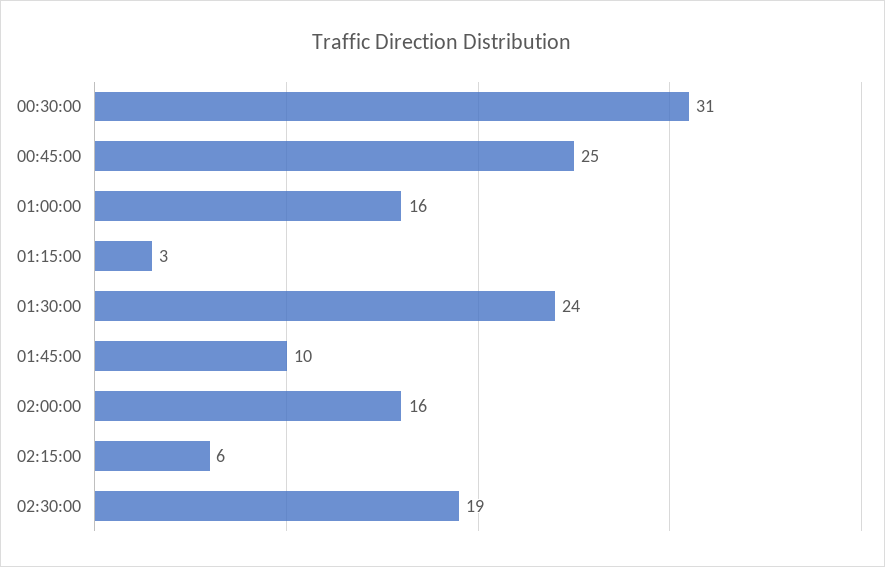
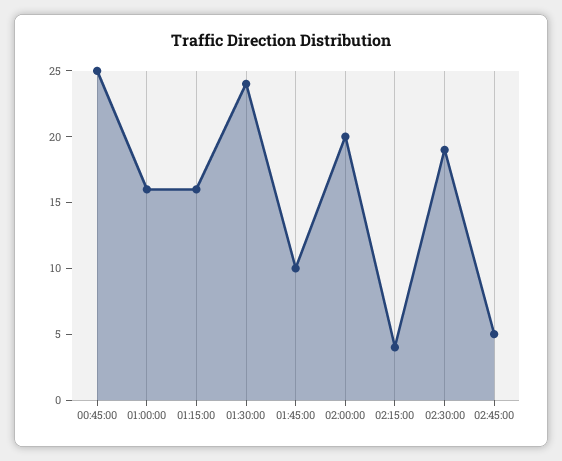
00:30:00: 31 -> none
01:15:00: 3 -> 16
02:00:00: 16 -> 20
02:15:00: 6 -> 4
02:45:00: none -> 5

